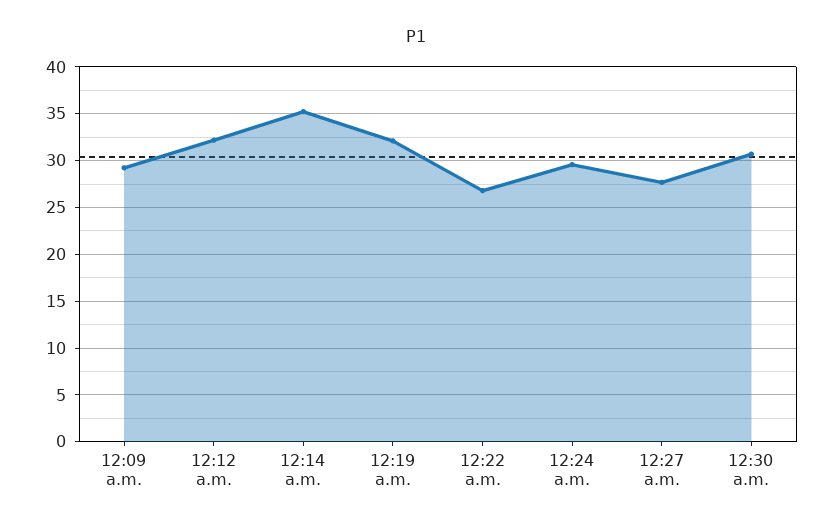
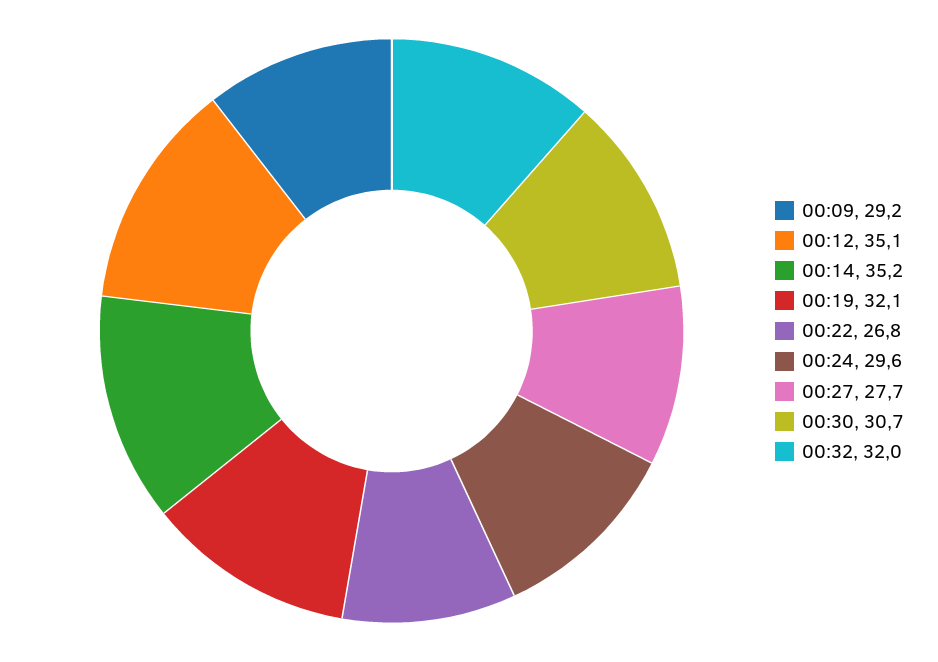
12:12 a.m.: 32 -> 35.1
00:32: none -> 32

